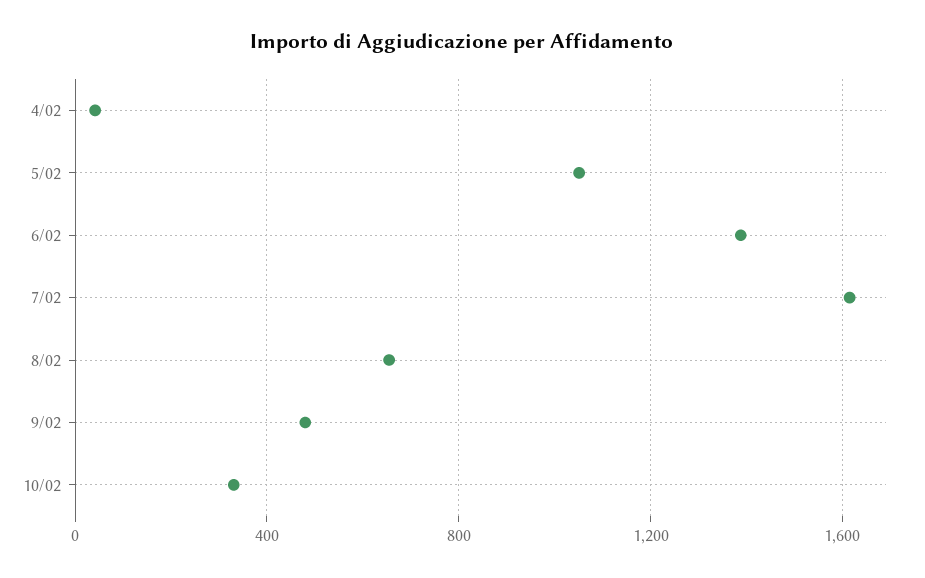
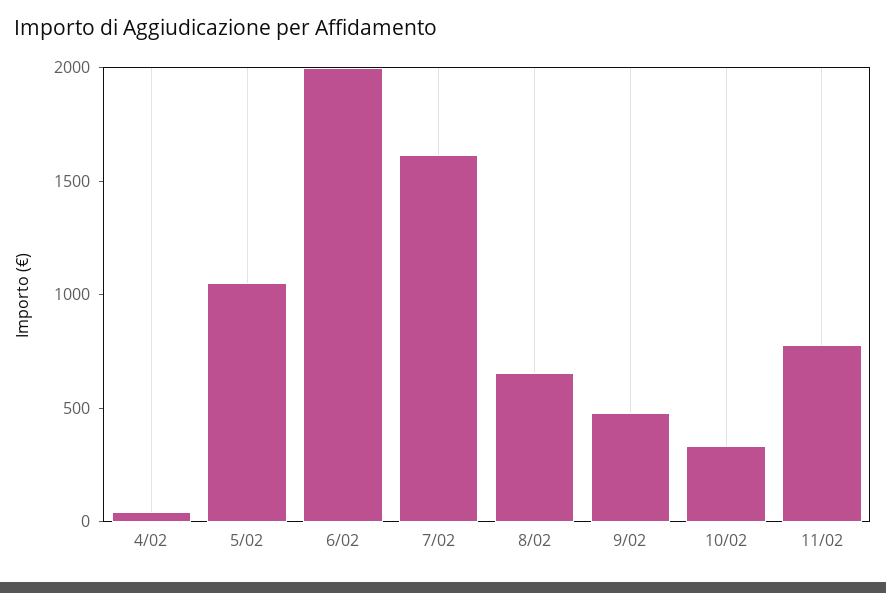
6/02: 1400 -> 2000
11/02: none -> 800

